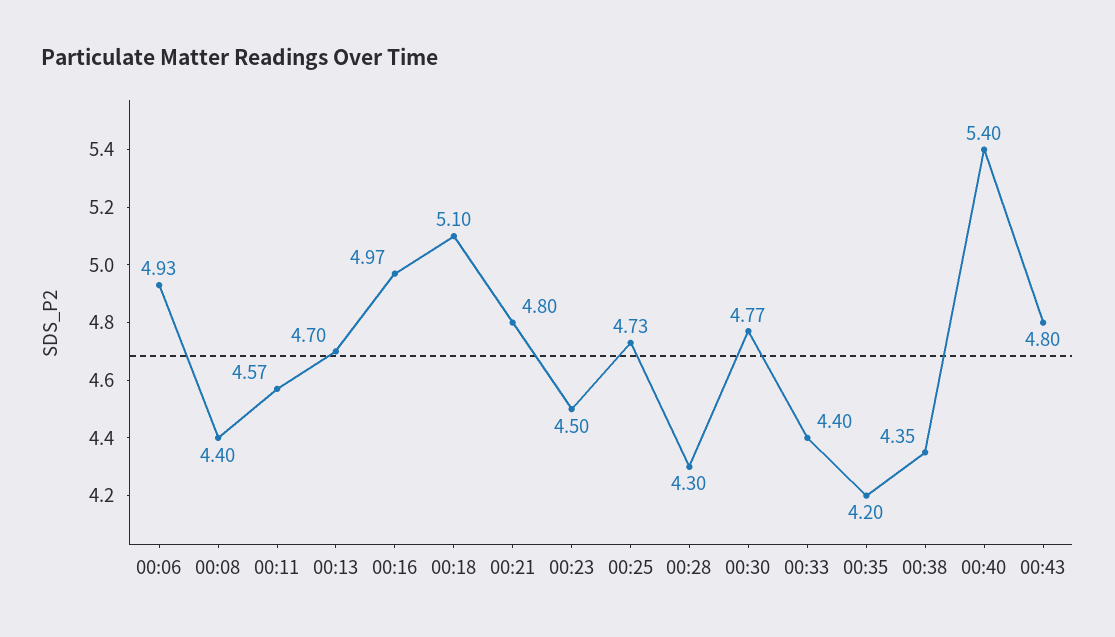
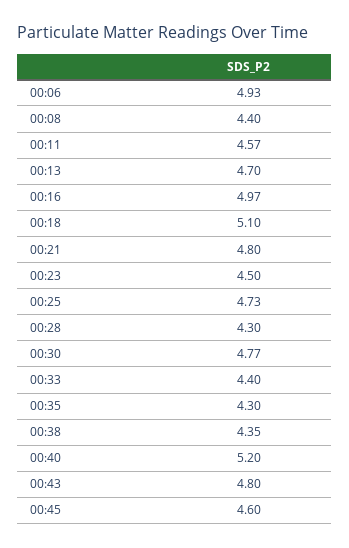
00:35: 4.2 -> 4.3
00:40: 5.4 -> 5.2
00:45: none -> 4.6

